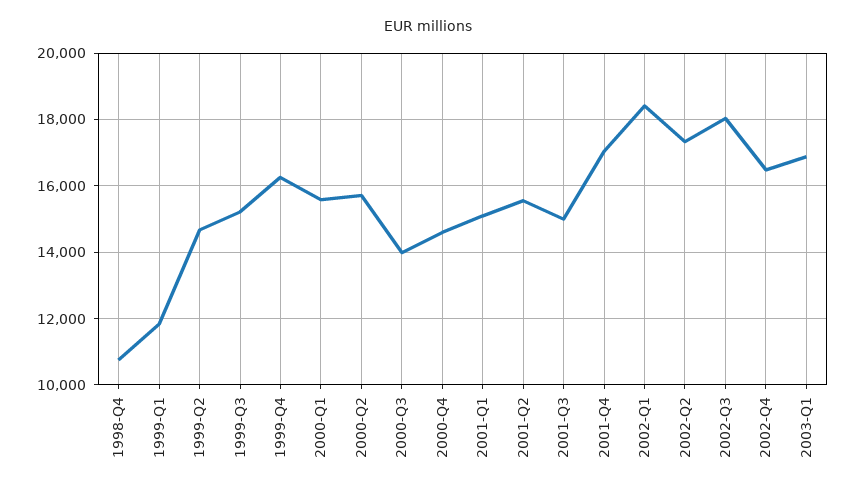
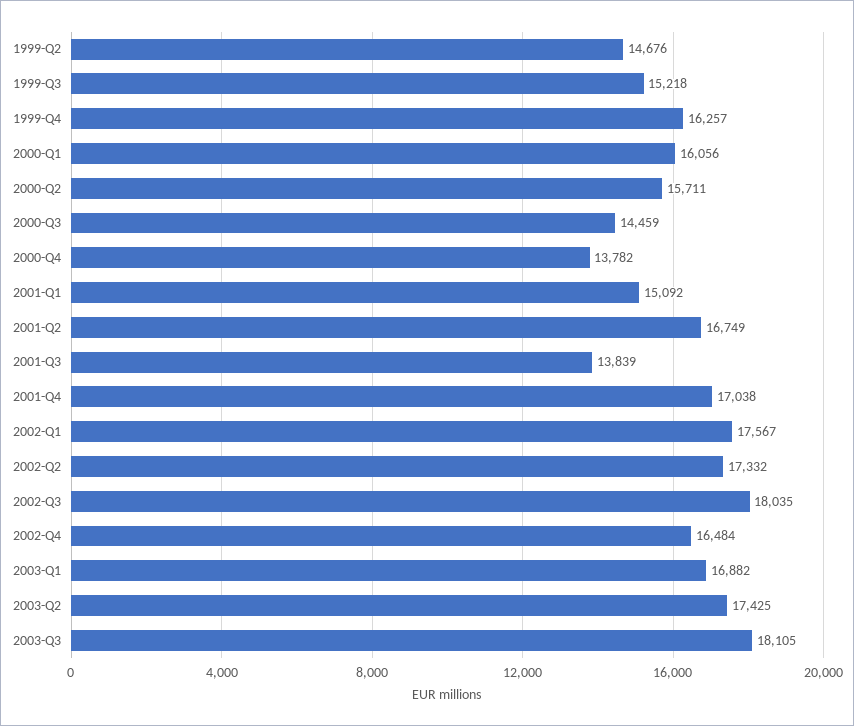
1998-Q4: 10800 -> none
1999-Q1: 11800 -> none
2000-Q1: 15600 -> 16056
2000-Q3: 14000 -> 14459
2000-Q4: 14600 -> 13782
2001-Q2: 15600 -> 16749
2001-Q3: 15000 -> 13839
2002-Q1: 18400 -> 17567
2003-Q2: none -> 17425
2003-Q3: none -> 18105

